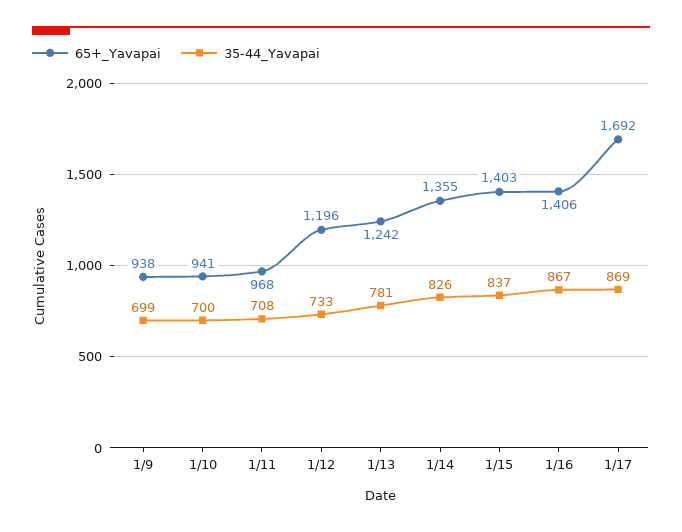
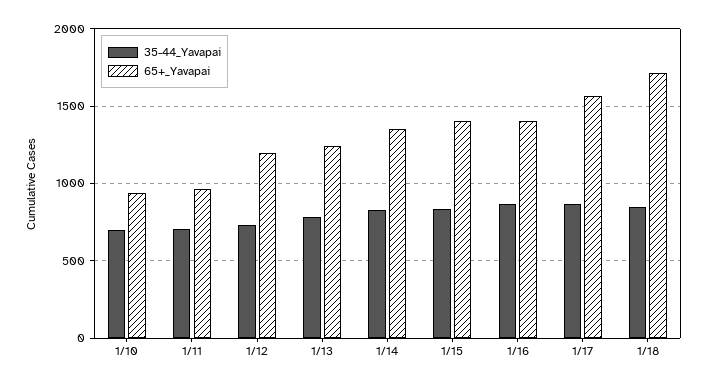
65+_Yavapai, 1/9: 938 -> none
35-44_Yavapai, 1/9: 699 -> none
65+_Yavapai, 1/17: 1692 -> 1550
35-44_Yavapai, 1/18: none -> 850
65+_Yavapai, 1/18: none -> 1700

